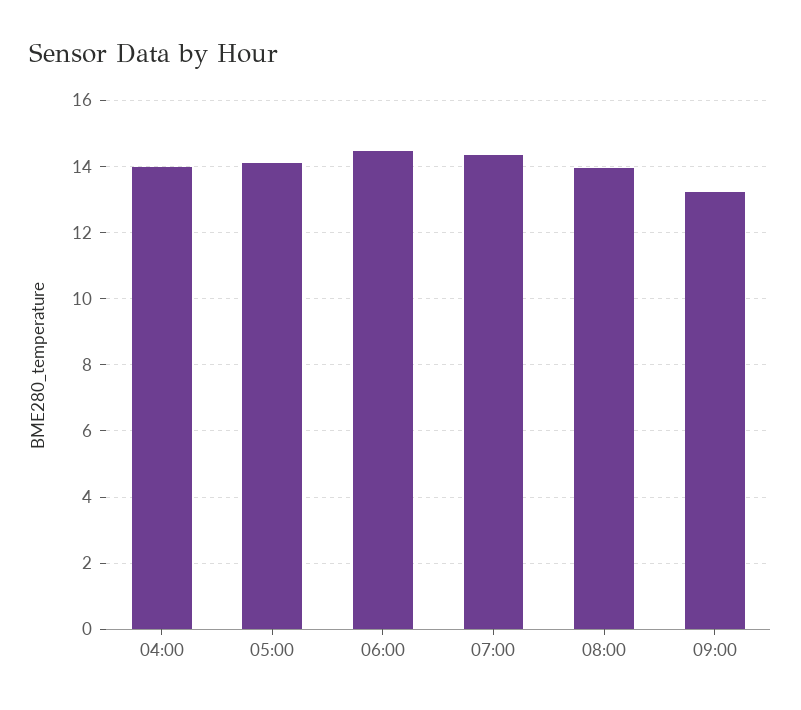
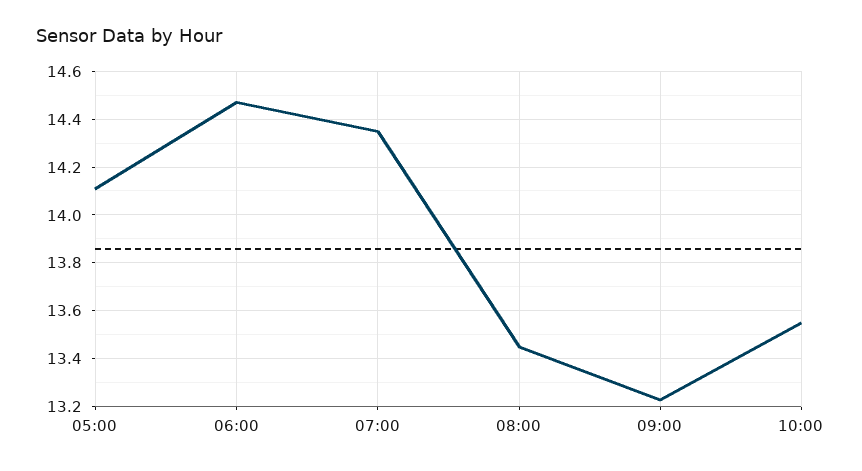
04:00: 14 -> none
08:00: 14 -> 13.45
10:00: none -> 13.55

